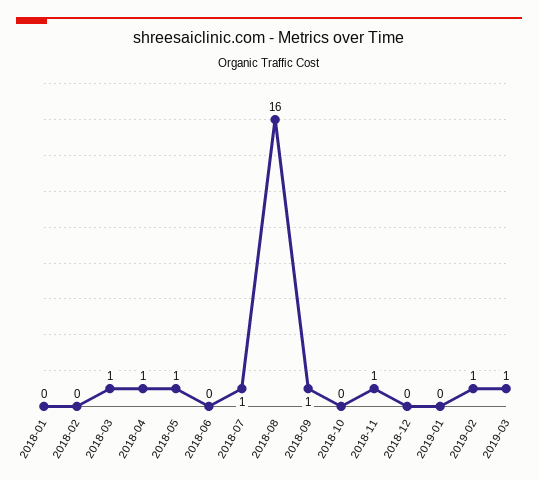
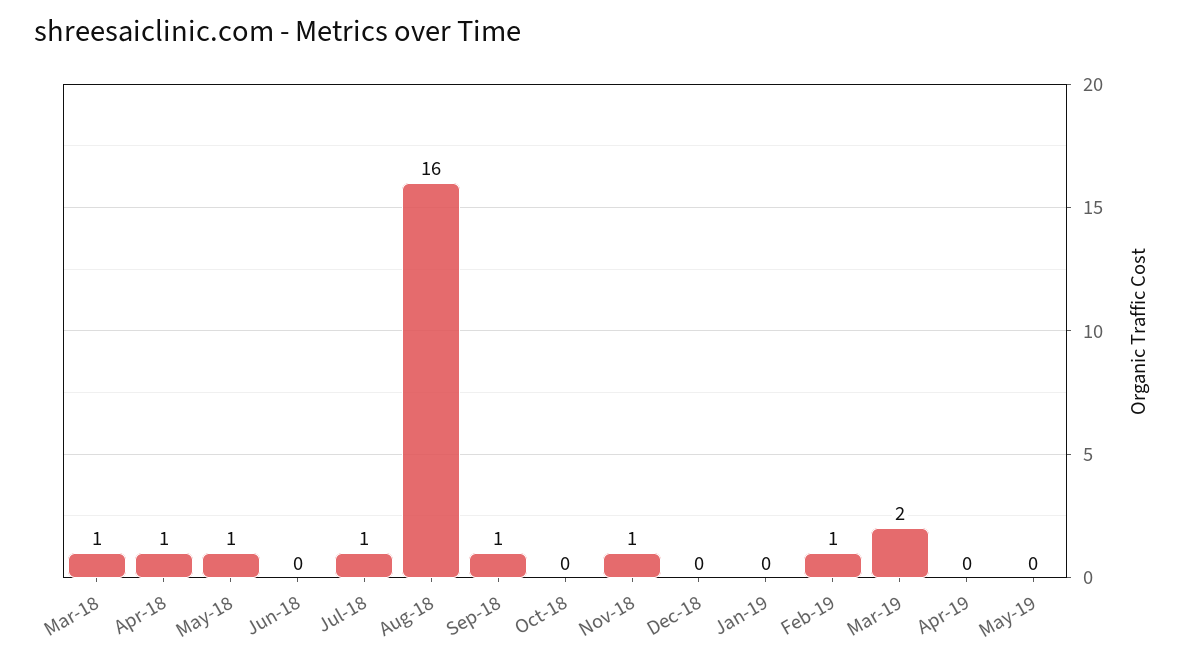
2018-01: 0 -> none
2018-02: 0 -> none
2019-03: 1 -> 2
Apr-19: none -> 0
May-19: none -> 0

